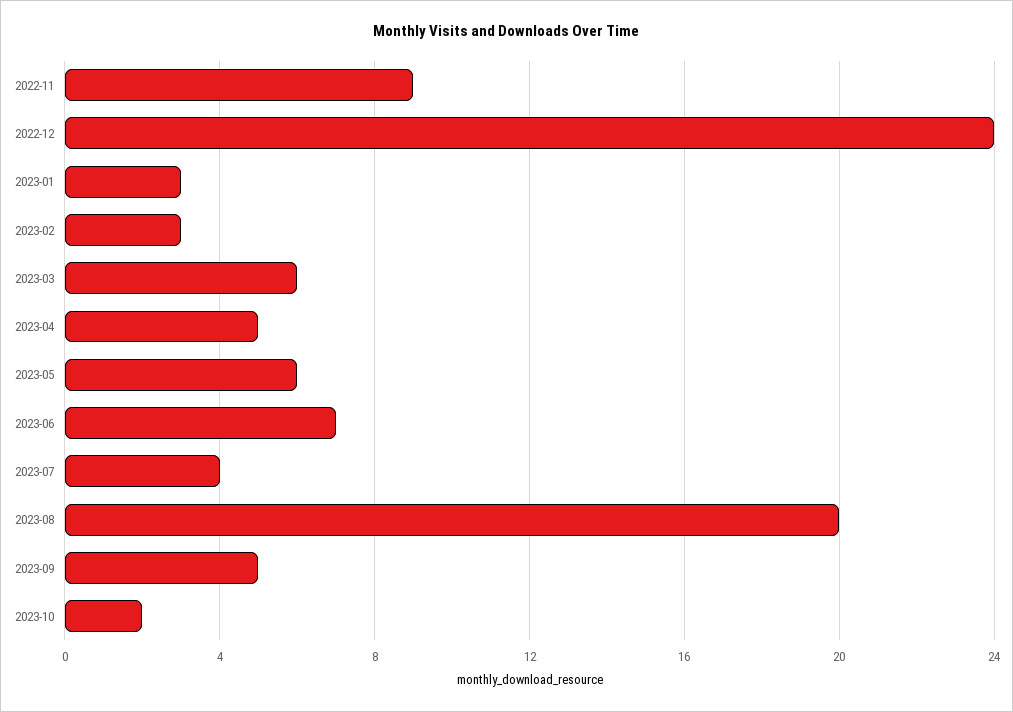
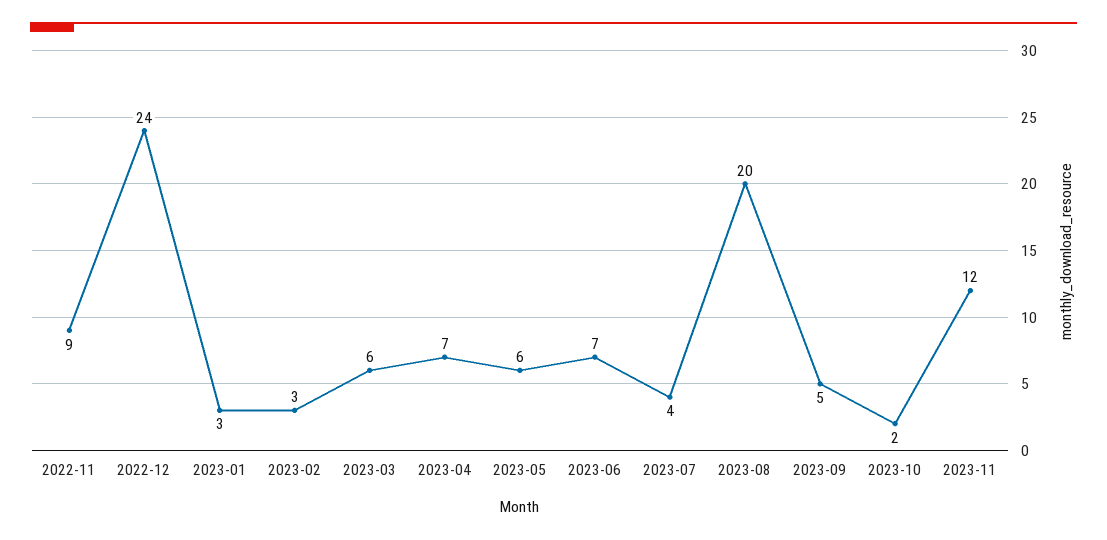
2023-04: 5 -> 7
2023-11: none -> 12

